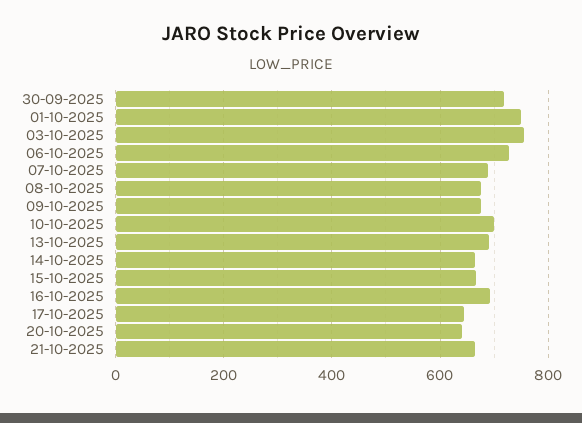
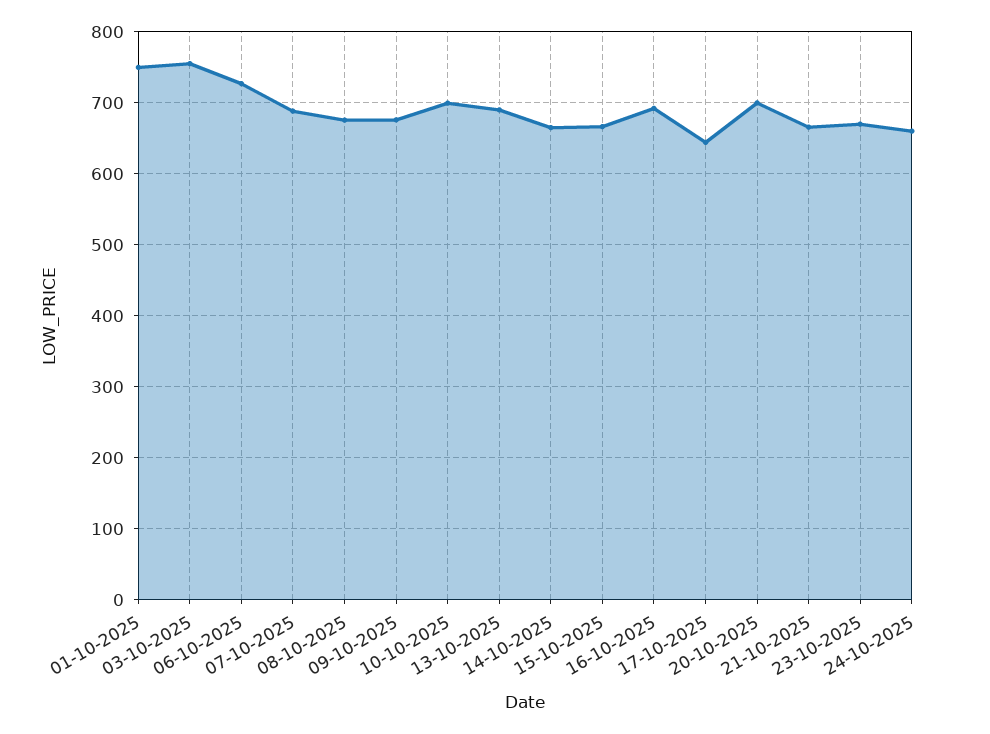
30-09-2025: 720 -> none
20-10-2025: 640 -> 700
23-10-2025: none -> 670
24-10-2025: none -> 660

